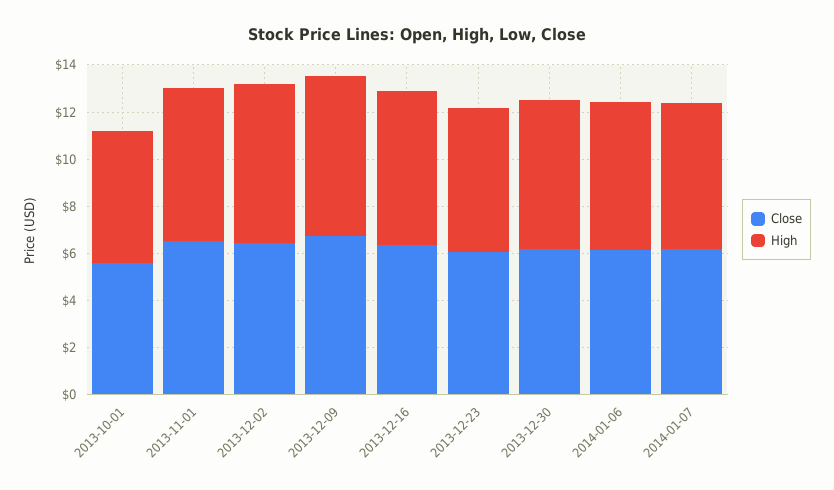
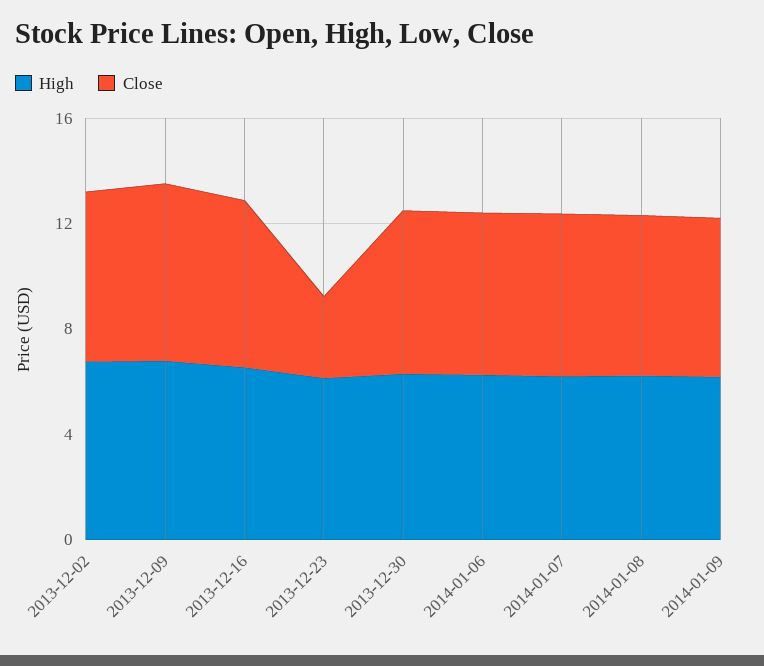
Close, 2013-10-01: 5.5 -> none
High, 2013-10-01: 5.5 -> none
Close, 2013-11-01: 6.5 -> none
High, 2013-11-01: 6.5 -> none
Close, 2013-12-23: 6 -> 3
High, 2014-01-08: none -> 6
Close, 2014-01-08: none -> 6
High, 2014-01-09: none -> 6
Close, 2014-01-09: none -> 6

